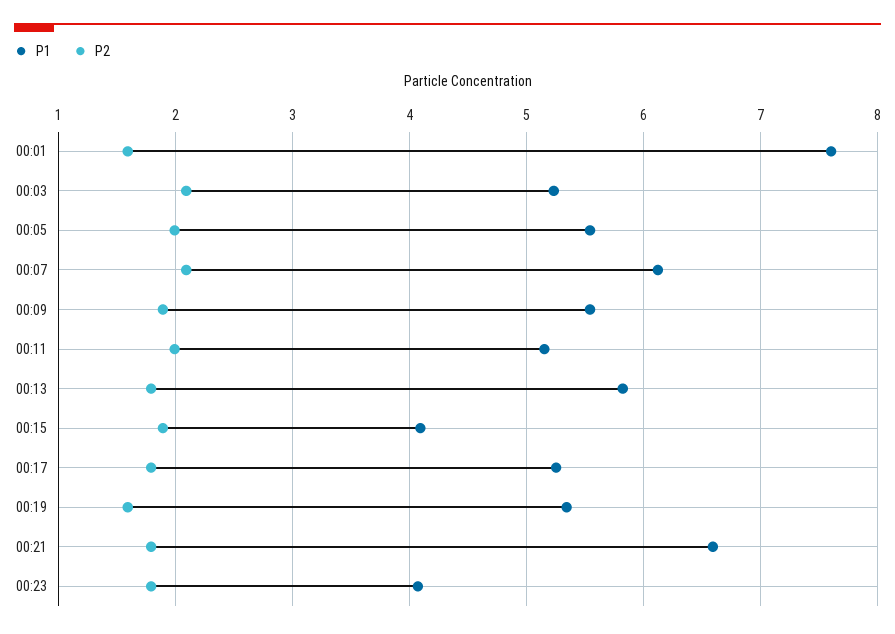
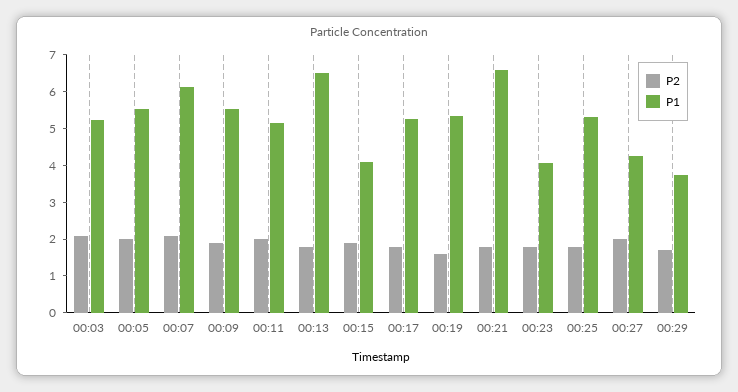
P1, 00:01: 7.6 -> none
P2, 00:01: 1.6 -> none
P1, 00:13: 5.8 -> 6.5
P2, 00:25: none -> 1.75
P1, 00:25: none -> 5.25
P2, 00:27: none -> 2
P1, 00:27: none -> 4.25
P2, 00:29: none -> 1.75
P1, 00:29: none -> 3.75

